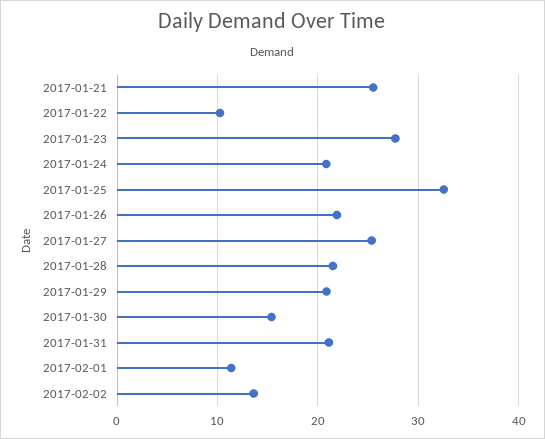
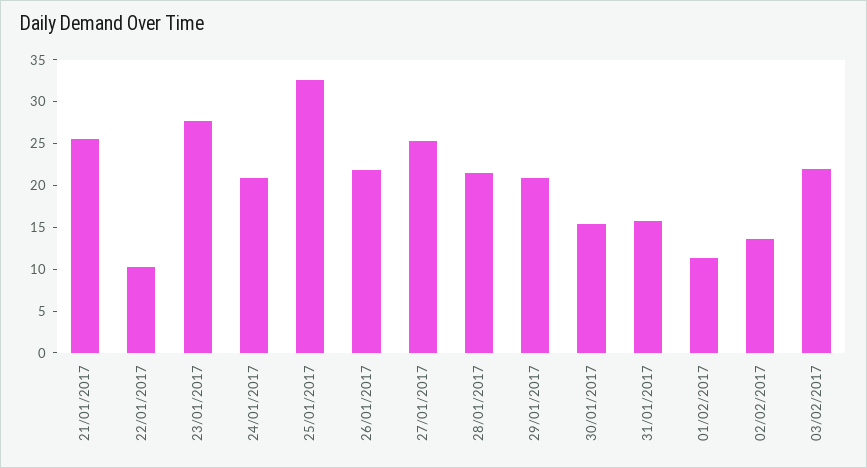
2017-01-31: 21 -> 16
03/02/2017: none -> 22

